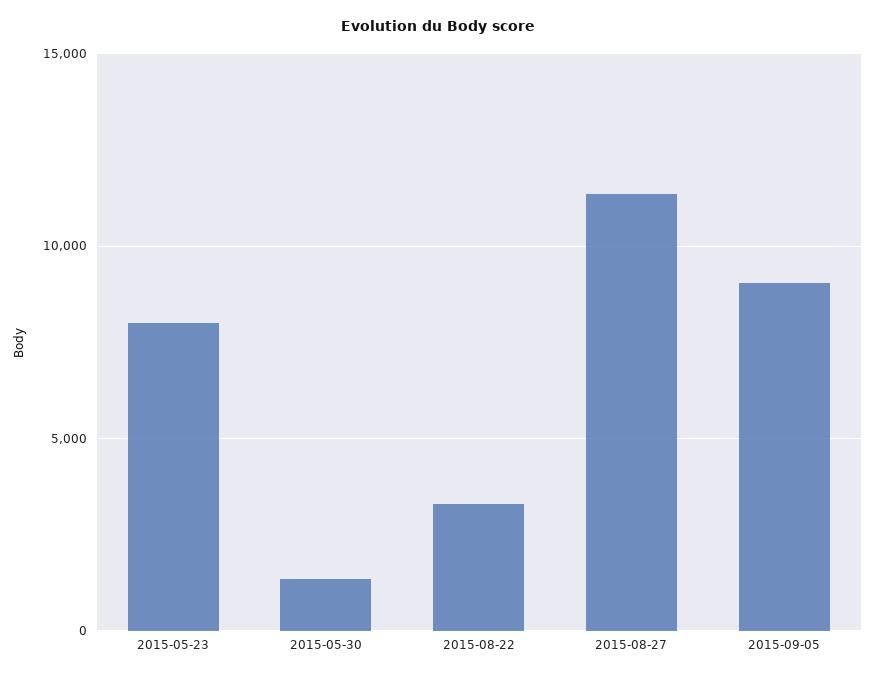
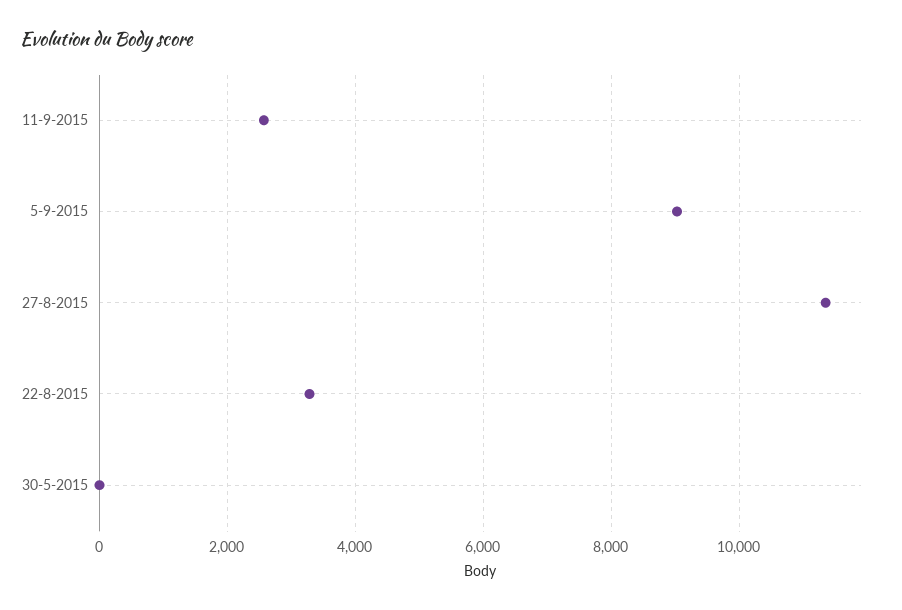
2015-05-23: 8000 -> none
2015-05-30: 1500 -> 0
11-9-2015: none -> 2600

